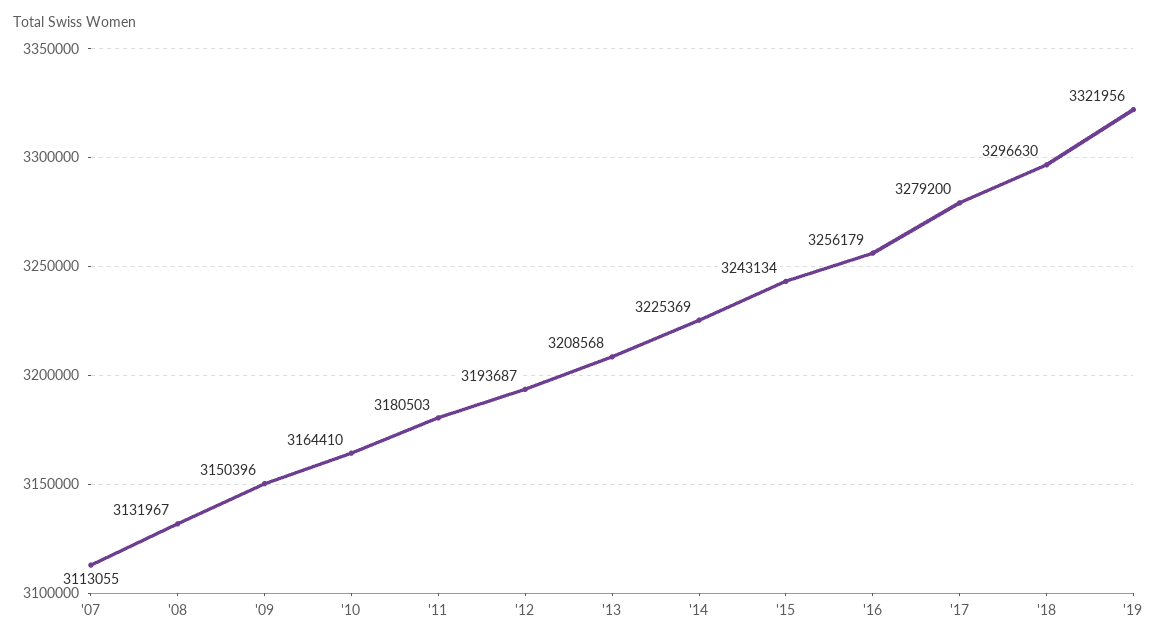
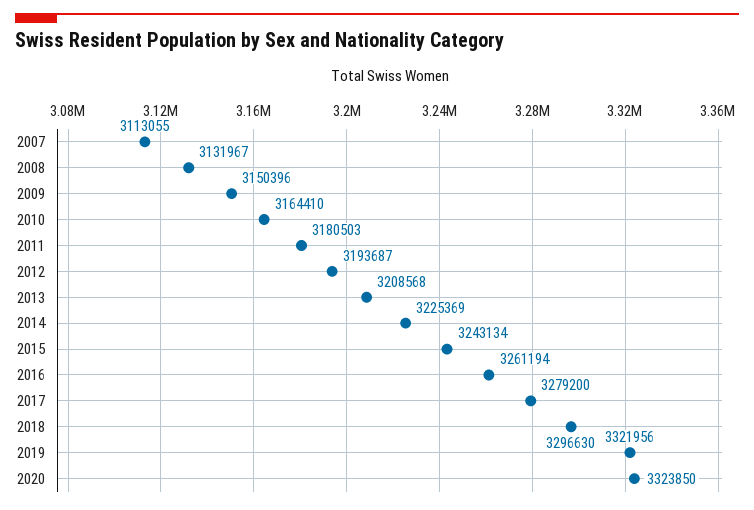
'16: 3256179 -> 3261194
2020: none -> 3323850

